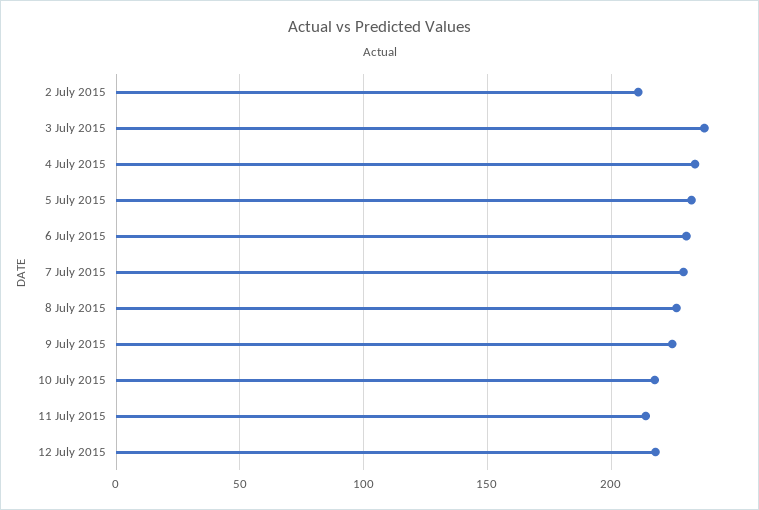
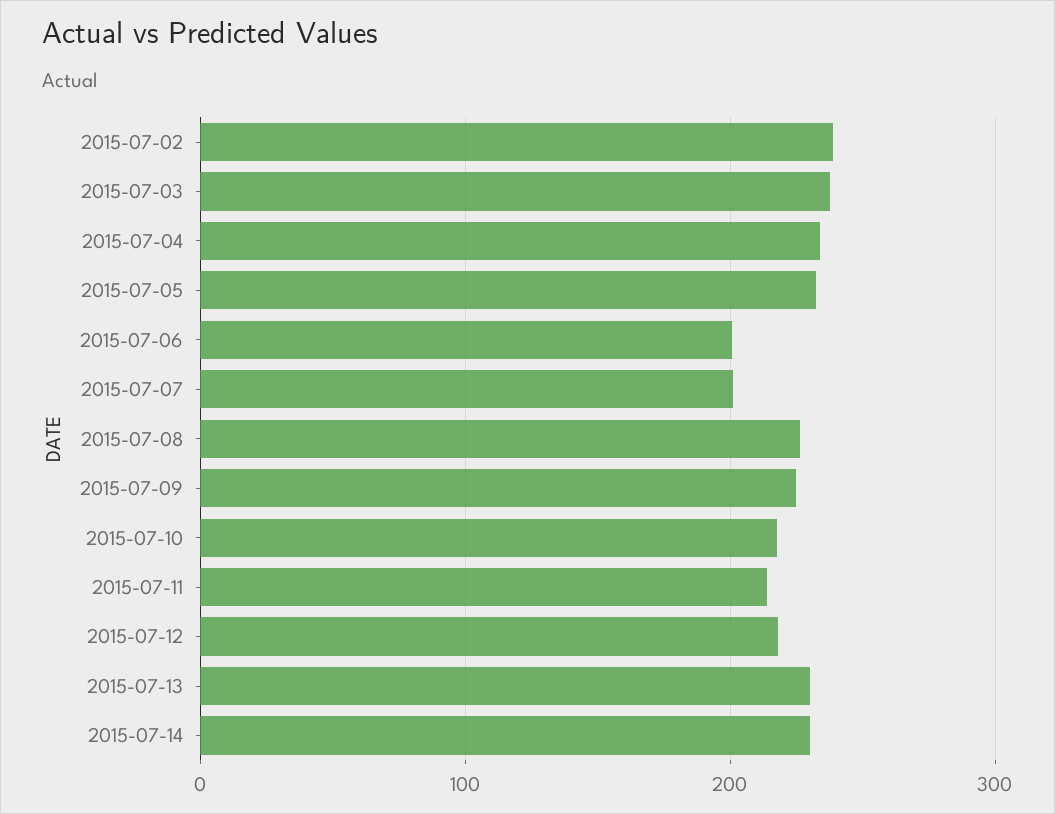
2 July 2015: 210 -> 240
6 July 2015: 230 -> 200
7 July 2015: 230 -> 200
2015-07-13: none -> 230
2015-07-14: none -> 230

